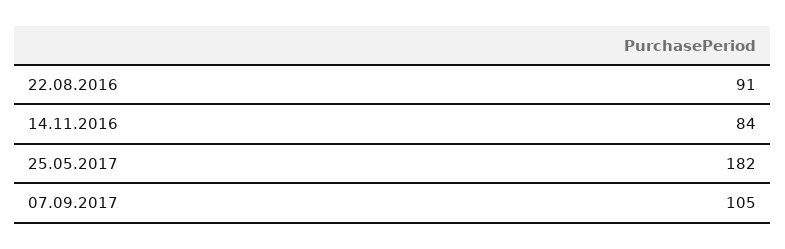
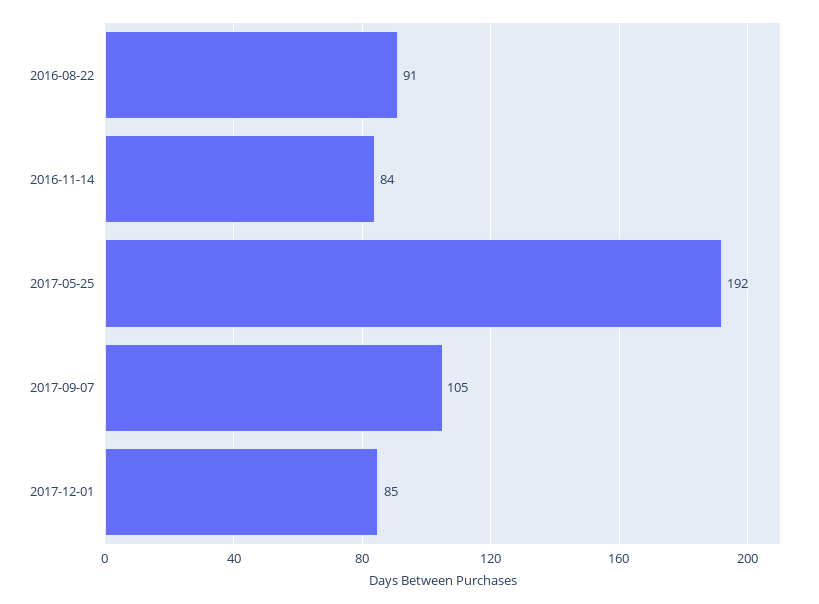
25.05.2017: 182 -> 192
2017-12-01: none -> 85

